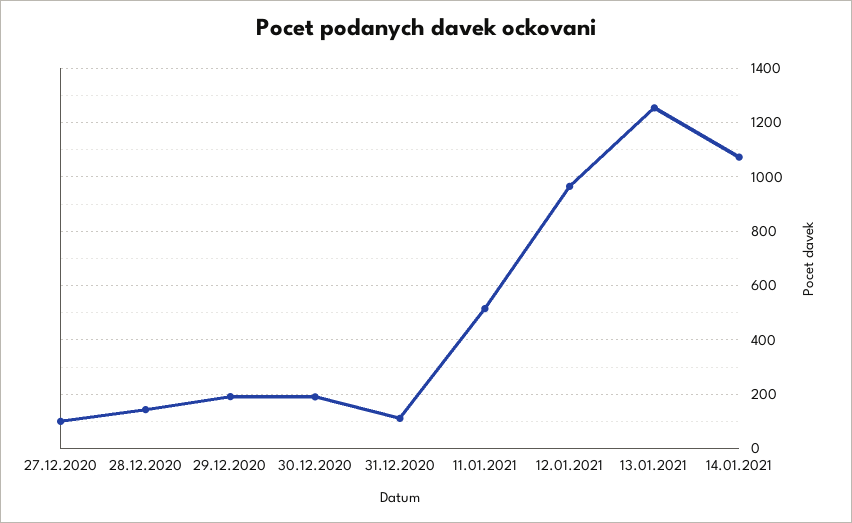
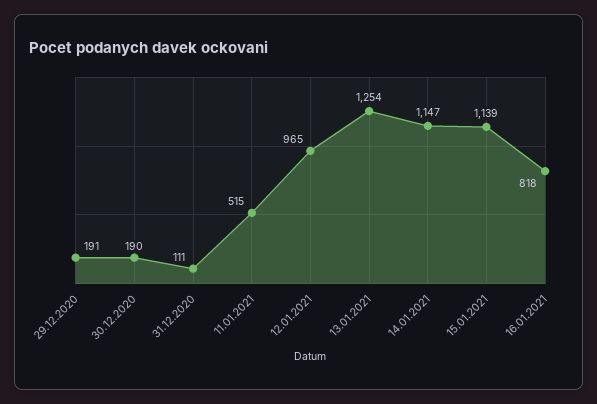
27.12.2020: 100 -> none
28.12.2020: 150 -> none
14.01.2021: 1075 -> 1147
15.01.2021: none -> 1139
16.01.2021: none -> 818

